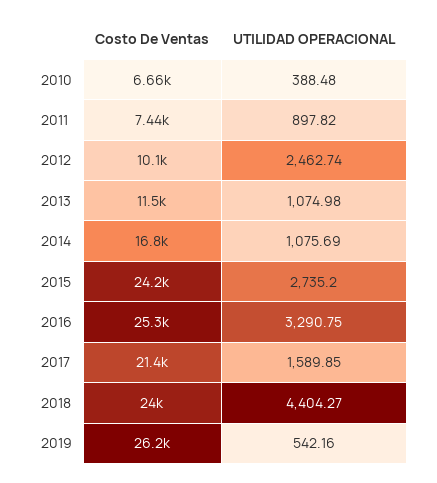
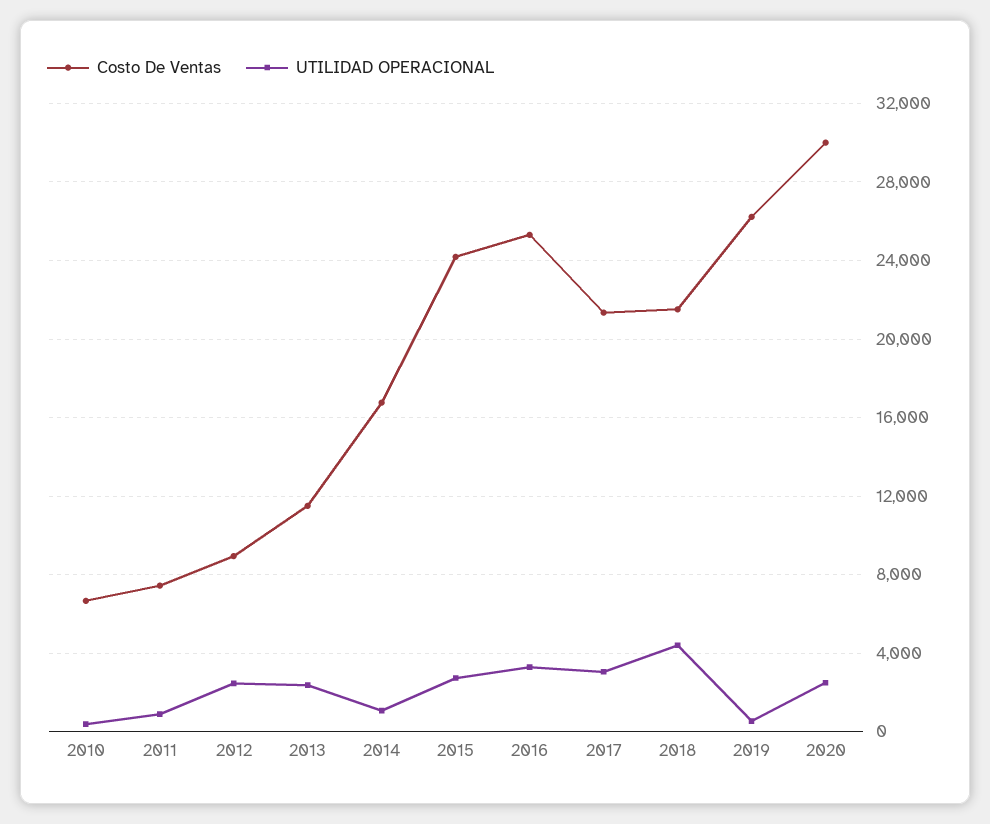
Costo De Ventas, 2012: 10100 -> 9000
UTILIDAD OPERACIONAL, 2013: 1074.98 -> 2500
UTILIDAD OPERACIONAL, 2017: 1589.85 -> 3000
Costo De Ventas, 2018: 24000 -> 21500
Costo De Ventas, 2020: none -> 30000
UTILIDAD OPERACIONAL, 2020: none -> 2500

